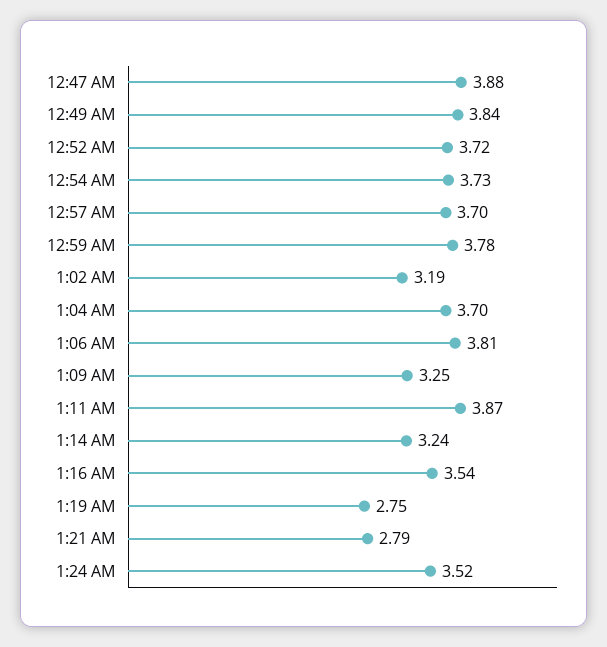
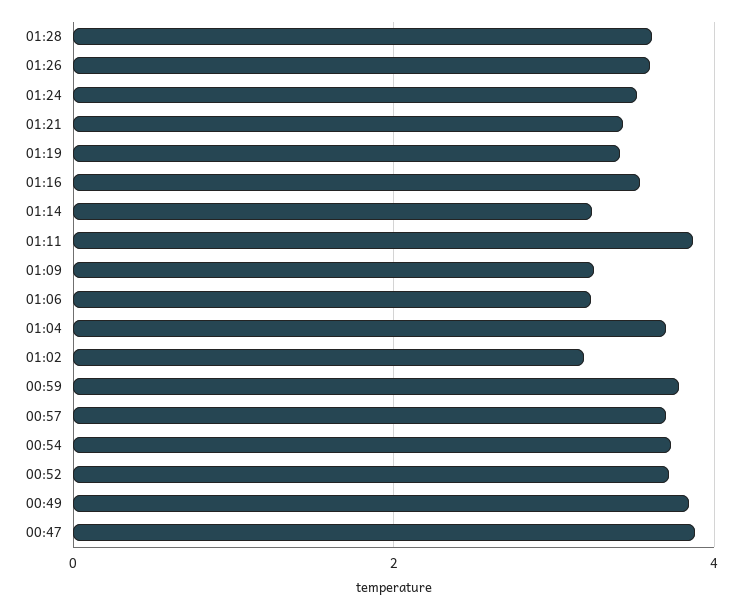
1:06 AM: 3.81 -> 3.2
1:19 AM: 2.75 -> 3.4
1:21 AM: 2.79 -> 3.4
01:28: none -> 3.6
01:26: none -> 3.6

